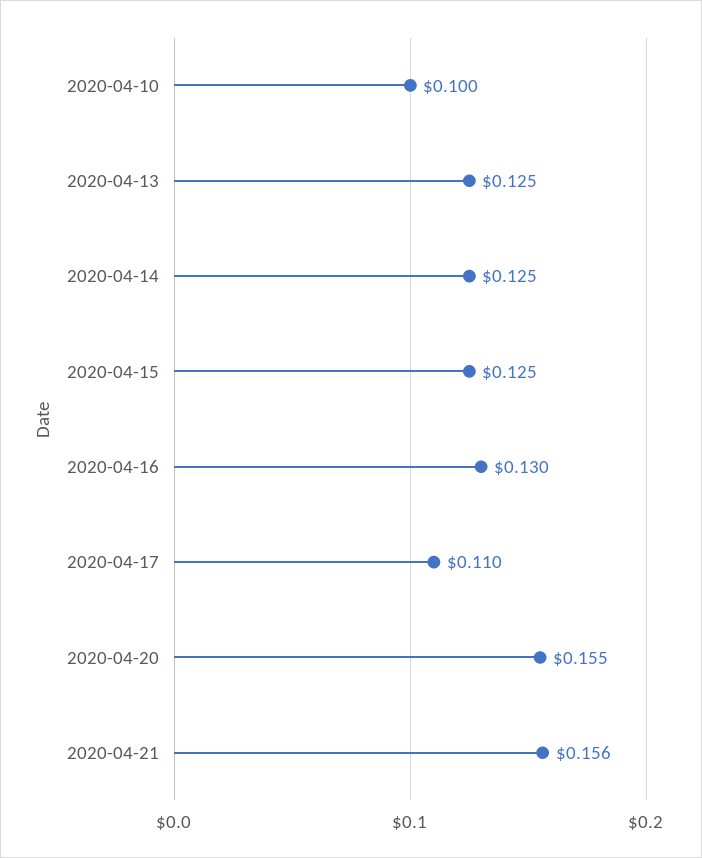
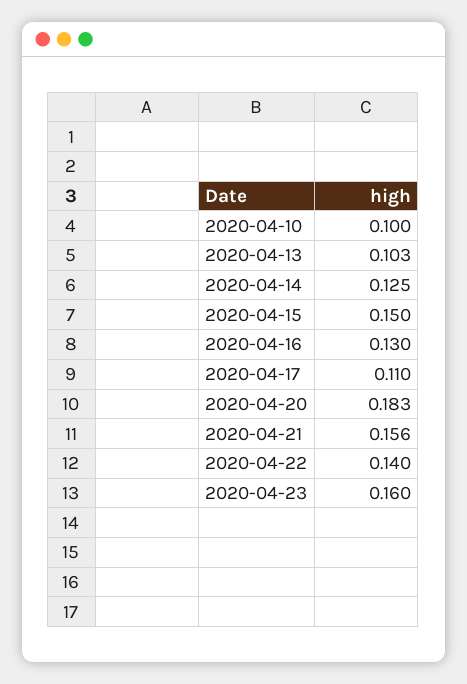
2020-04-13: 0.125 -> 0.103
2020-04-15: 0.125 -> 0.15
2020-04-20: 0.155 -> 0.183
2020-04-22: none -> 0.14
2020-04-23: none -> 0.16

